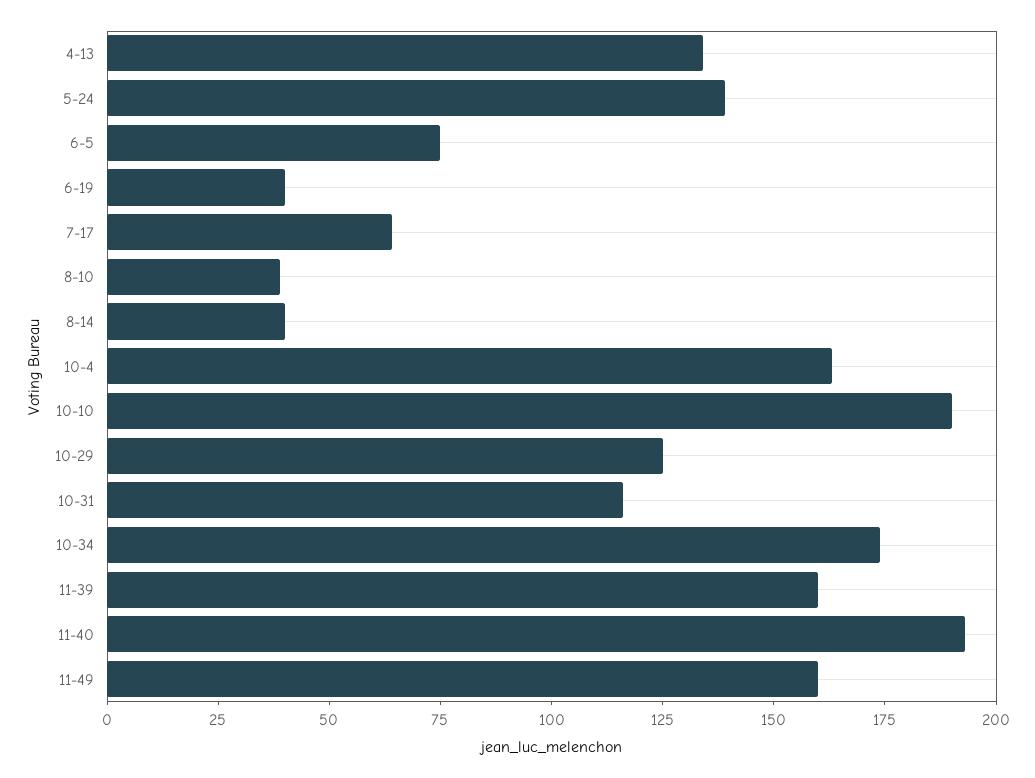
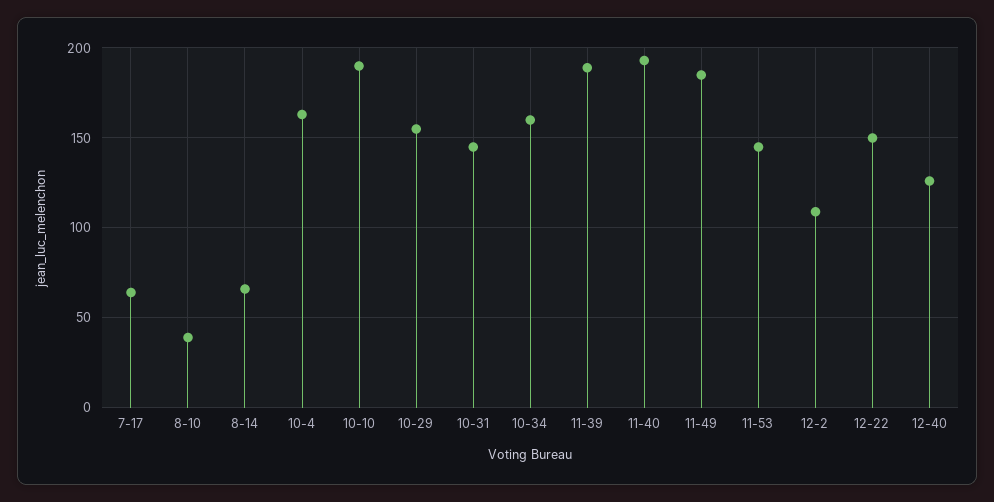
4-13: 135 -> none
5-24: 140 -> none
6-5: 75 -> none
6-19: 40 -> none
8-14: 40 -> 65
10-29: 125 -> 155
10-31: 115 -> 145
10-34: 175 -> 160
11-39: 160 -> 190
11-49: 160 -> 185
11-53: none -> 145
12-2: none -> 110
12-22: none -> 150
12-40: none -> 125

